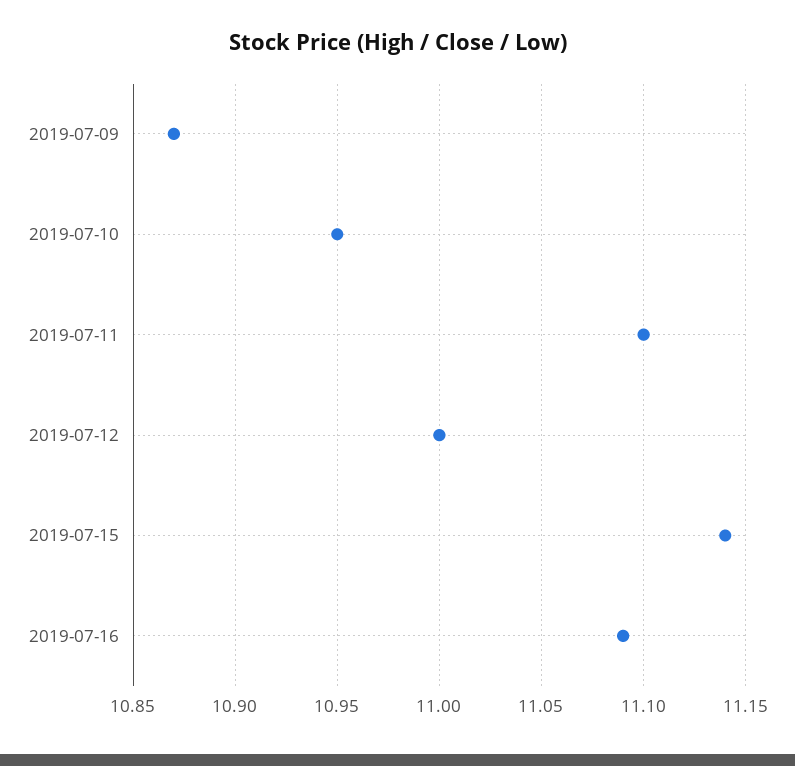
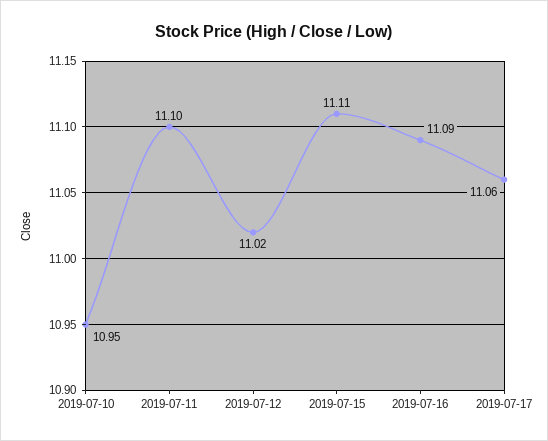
2019-07-09: 10.87 -> none
2019-07-12: 11 -> 11.02
2019-07-15: 11.14 -> 11.11
2019-07-17: none -> 11.06

